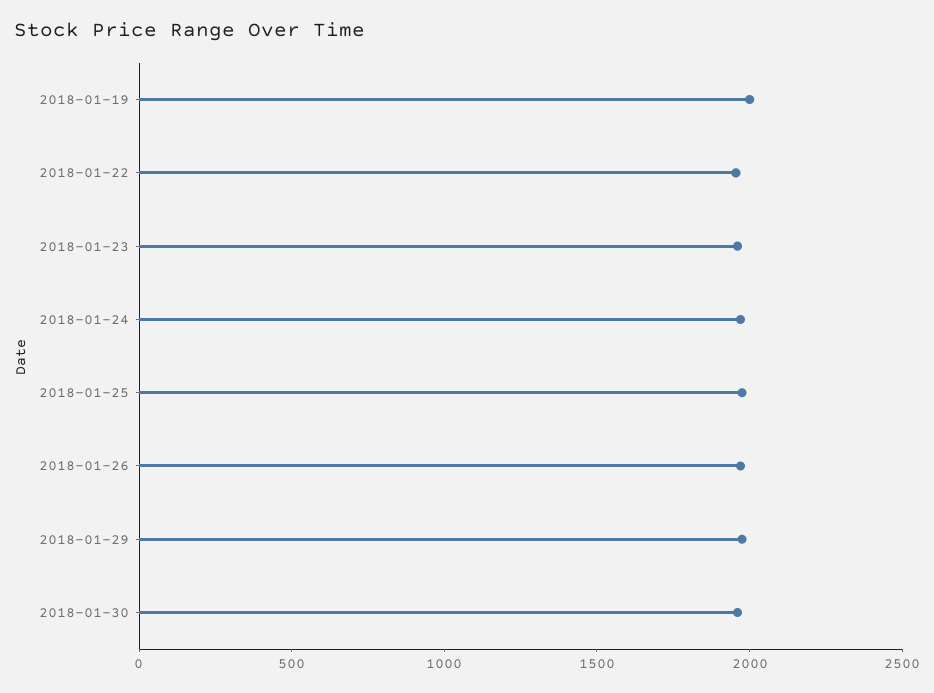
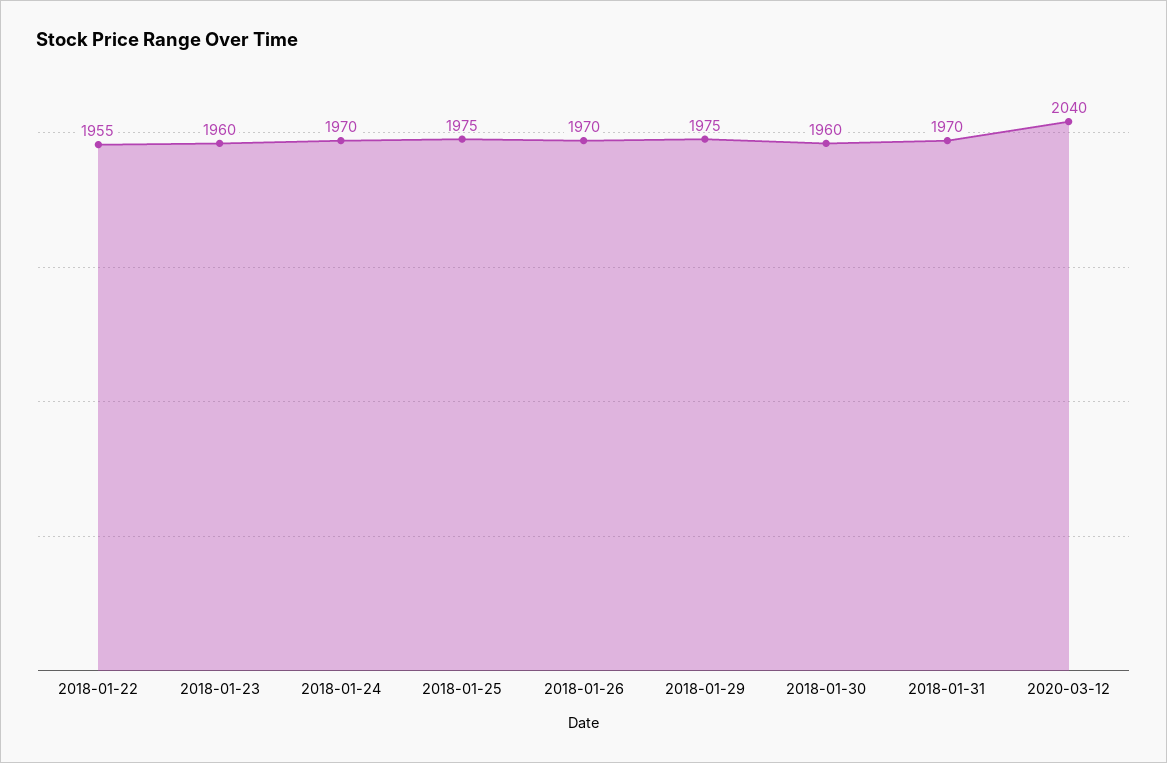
2018-01-19: 2000 -> none
2018-01-31: none -> 1970
2020-03-12: none -> 2040

